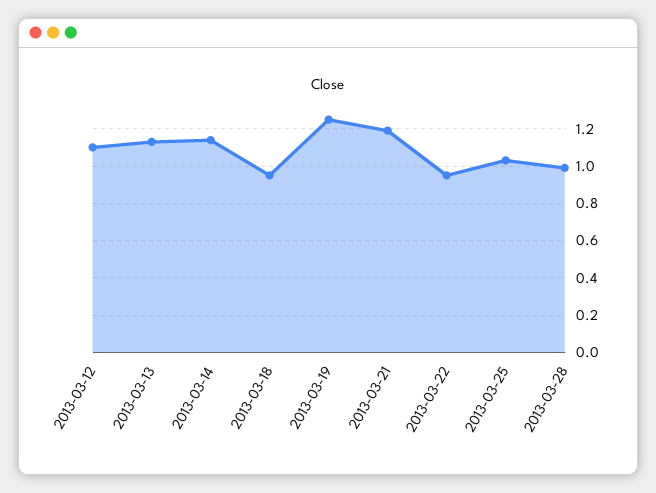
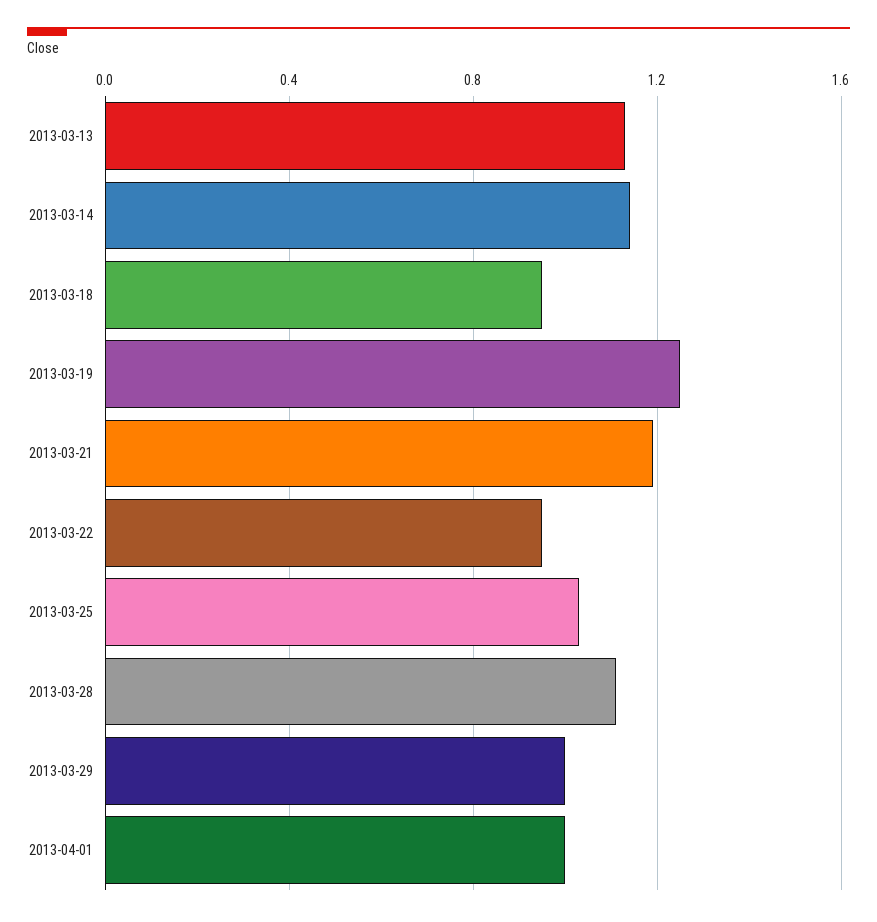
2013-03-12: 1.1 -> none
2013-03-28: 1 -> 1.1
2013-03-29: none -> 1
2013-04-01: none -> 1

